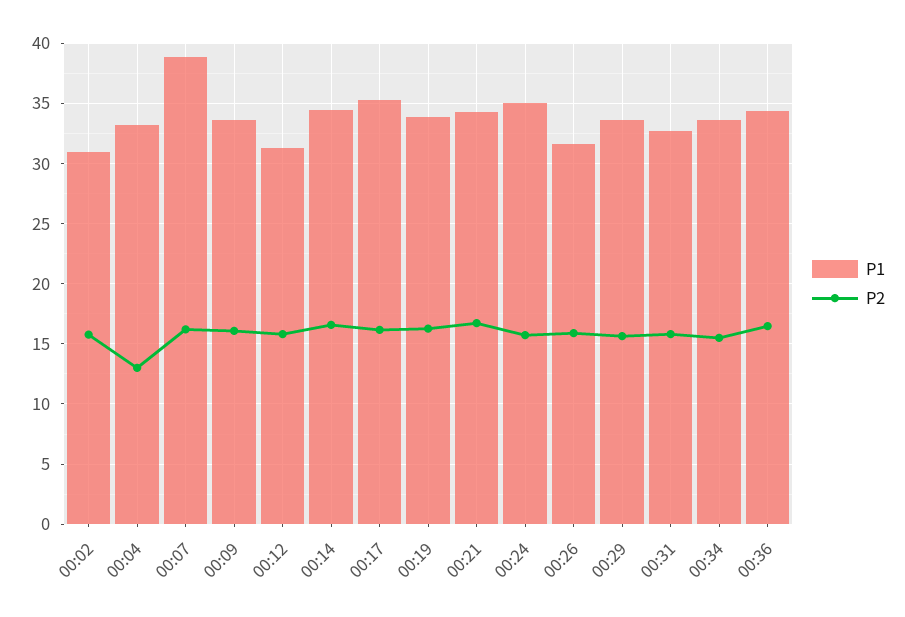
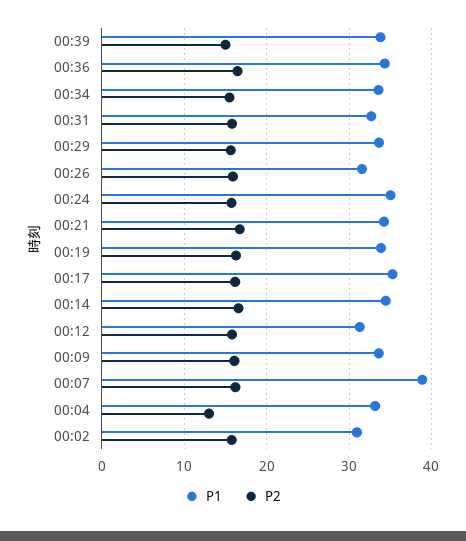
P1, 00:39: none -> 34
P2, 00:39: none -> 15

